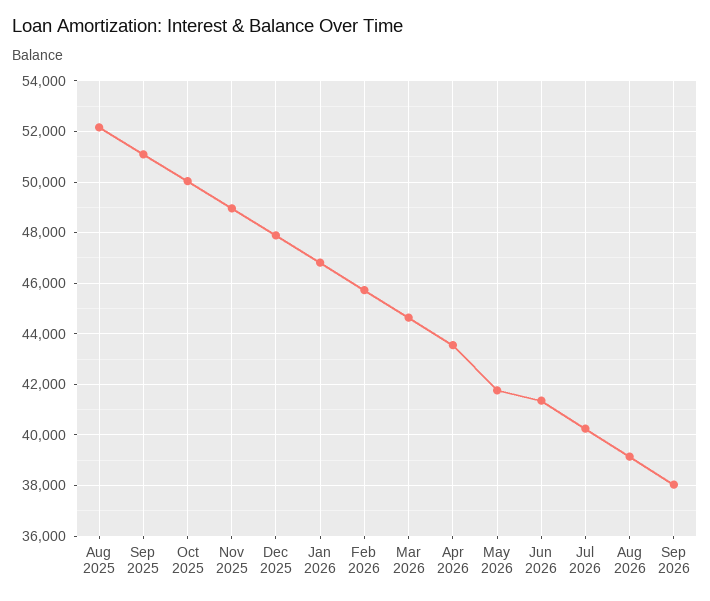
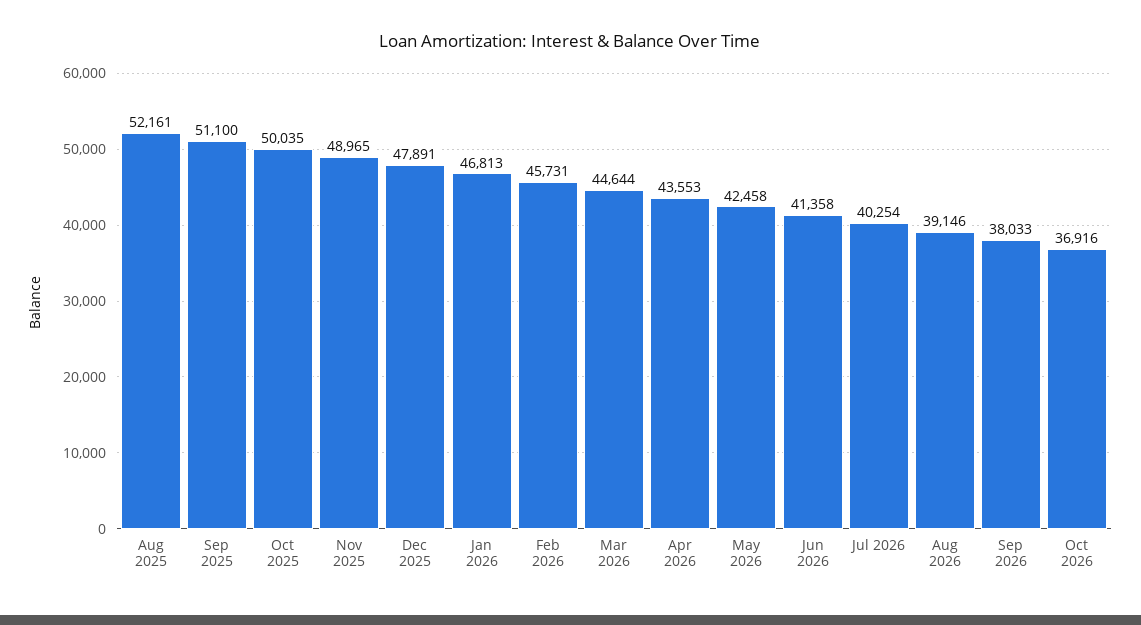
May 2026: 41750 -> 42458
Oct 2026: none -> 36916

